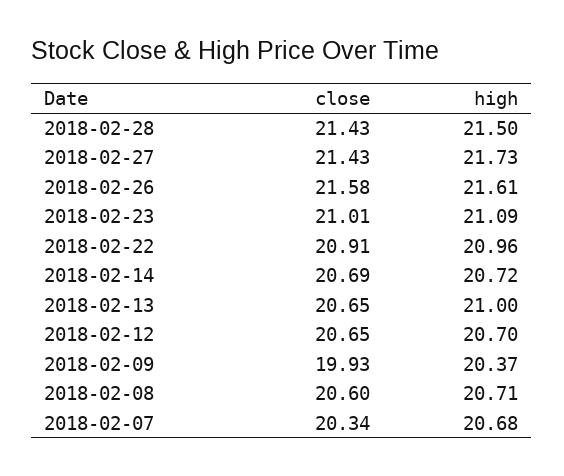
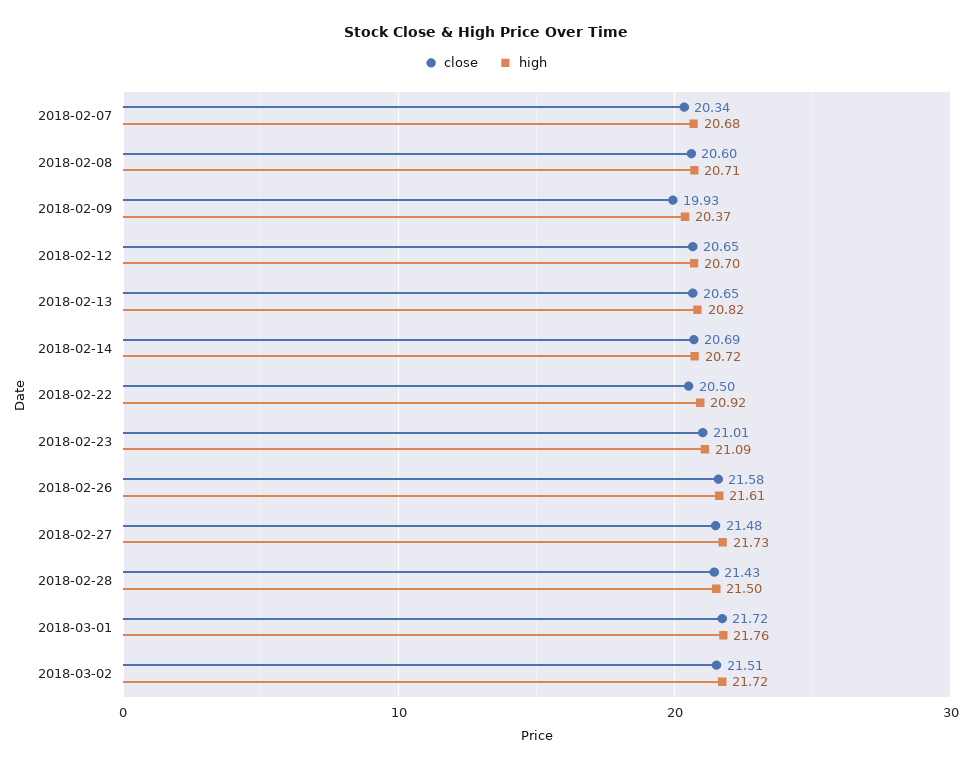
close, 2018-02-27: 21.43 -> 21.48
close, 2018-02-22: 20.91 -> 20.5
high, 2018-02-22: 20.96 -> 20.92
high, 2018-02-13: 21 -> 20.82
close, 2018-03-01: none -> 21.72
high, 2018-03-01: none -> 21.76
close, 2018-03-02: none -> 21.51
high, 2018-03-02: none -> 21.72

